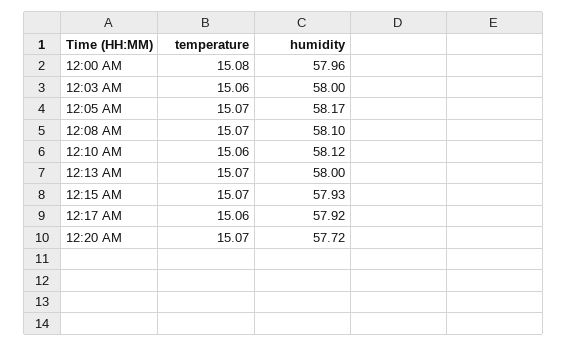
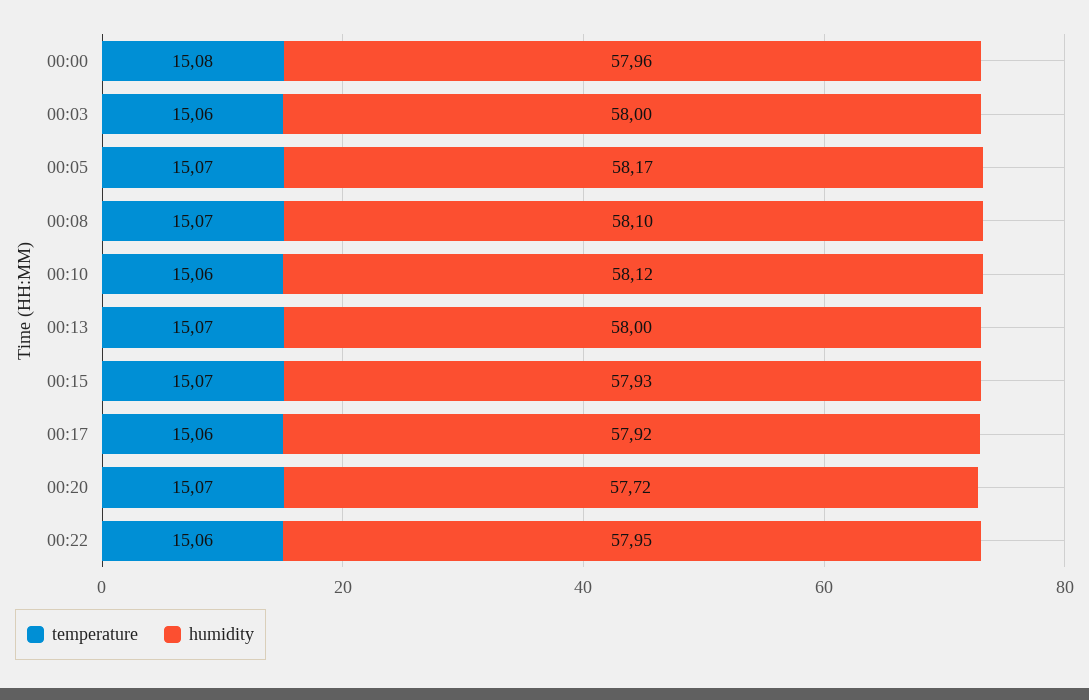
temperature, 00:22: none -> 15.06
humidity, 00:22: none -> 57.95

